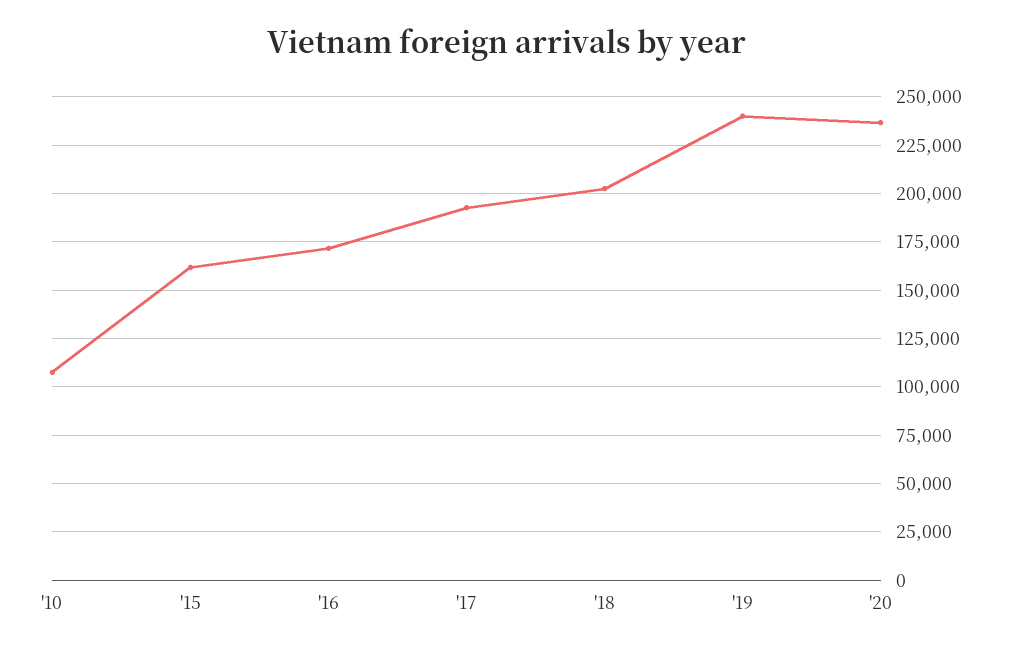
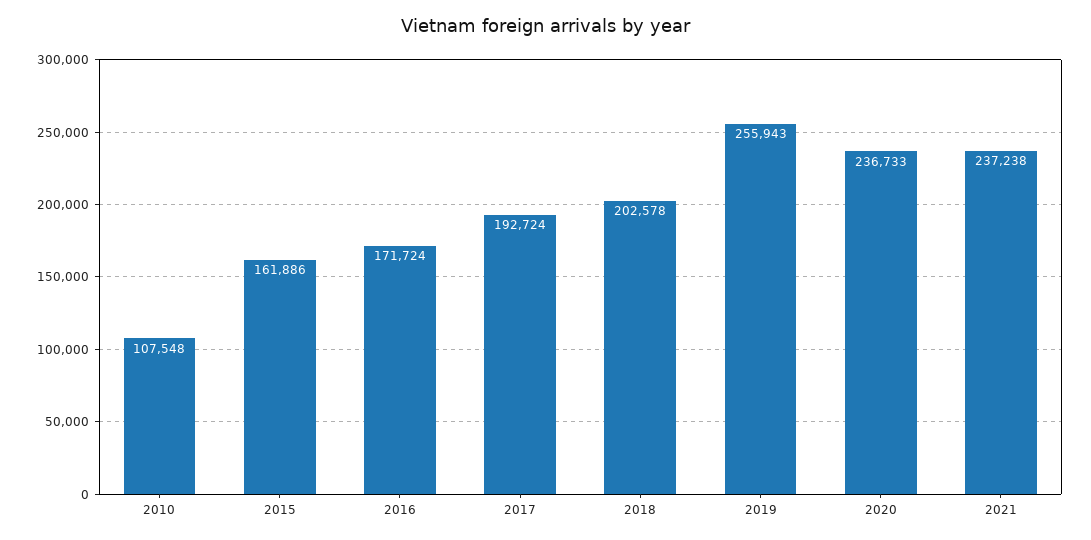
'19: 240000 -> 255943
2021: none -> 237238

